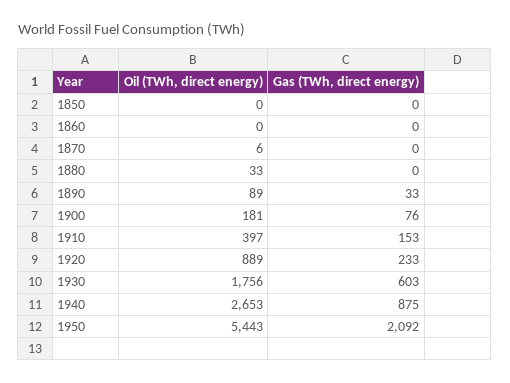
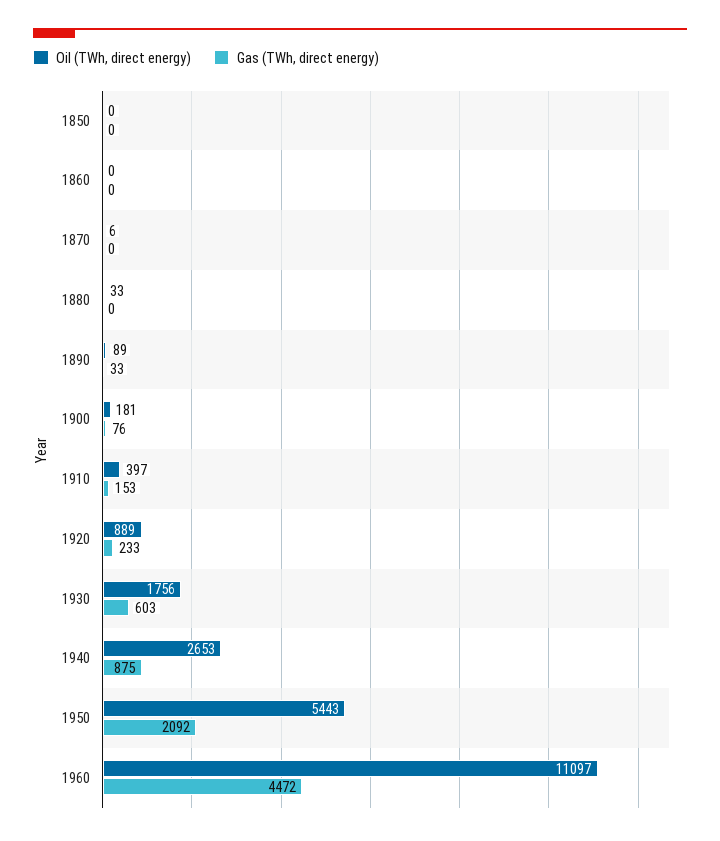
Oil (TWh, direct energy), 1960: none -> 11097
Gas (TWh, direct energy), 1960: none -> 4472

